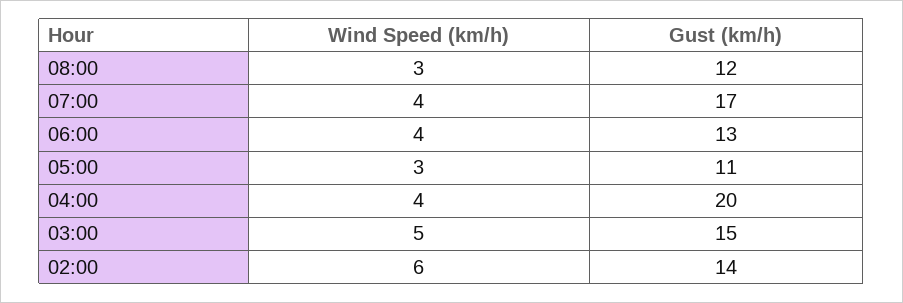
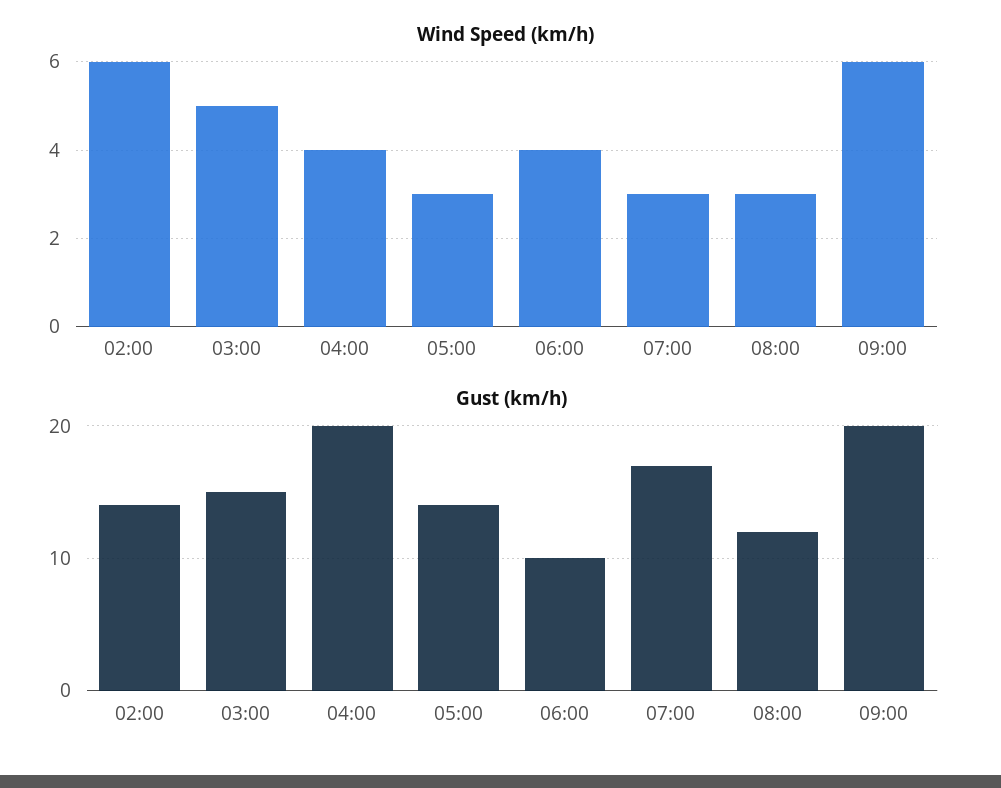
Wind Speed (km/h), 07:00: 4 -> 3
Gust (km/h), 06:00: 13 -> 10
Gust (km/h), 05:00: 11 -> 14
Wind Speed (km/h), 09:00: none -> 6
Gust (km/h), 09:00: none -> 20

